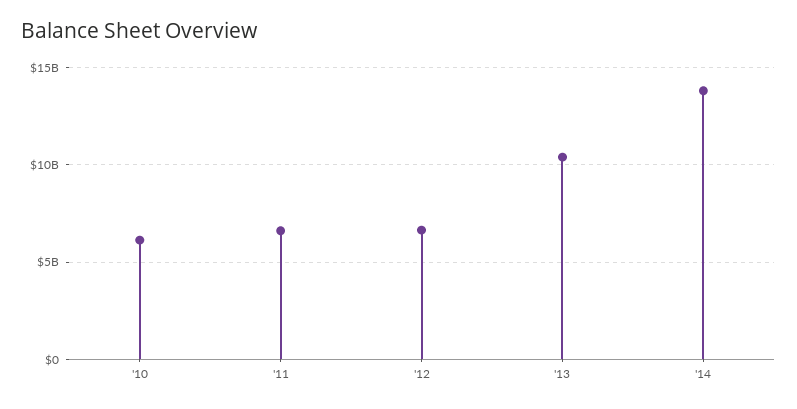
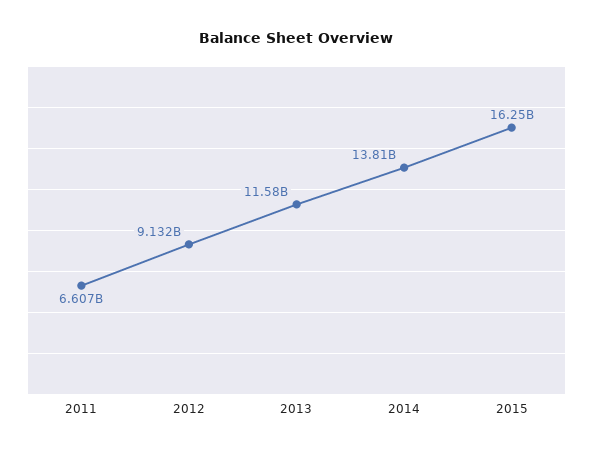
'10: 6000000000 -> none
'12: 6500000000 -> 9132000000
'13: 10500000000 -> 11580000000
2015: none -> 16250000000

